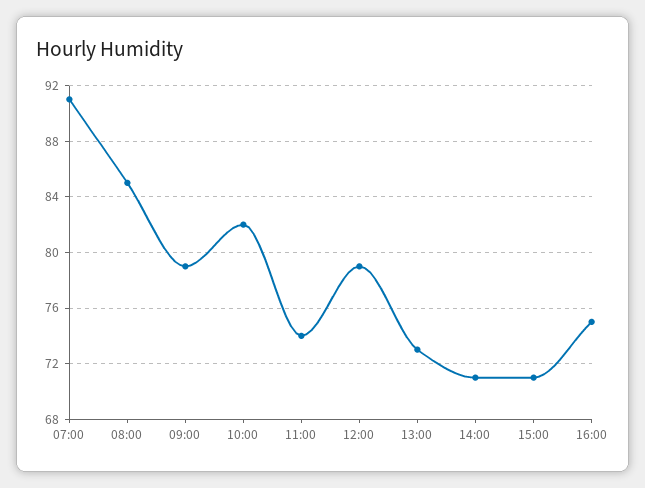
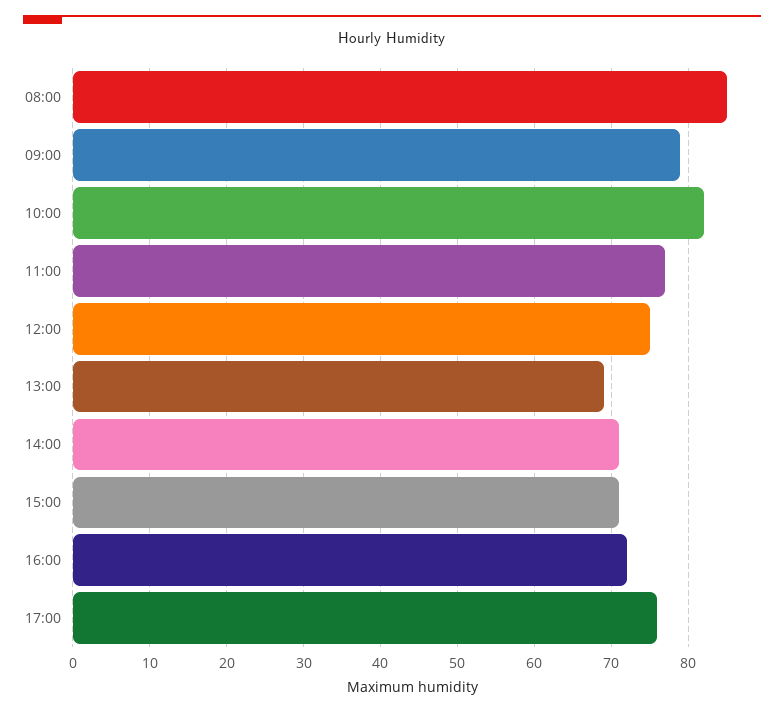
07:00: 91 -> none
11:00: 74 -> 77
12:00: 79 -> 75
13:00: 73 -> 69
16:00: 75 -> 72
17:00: none -> 76

